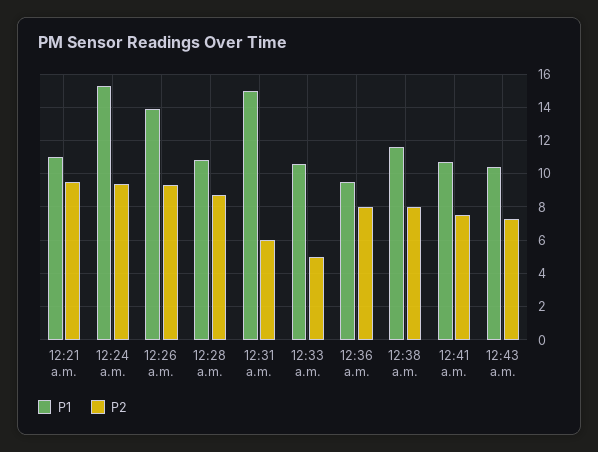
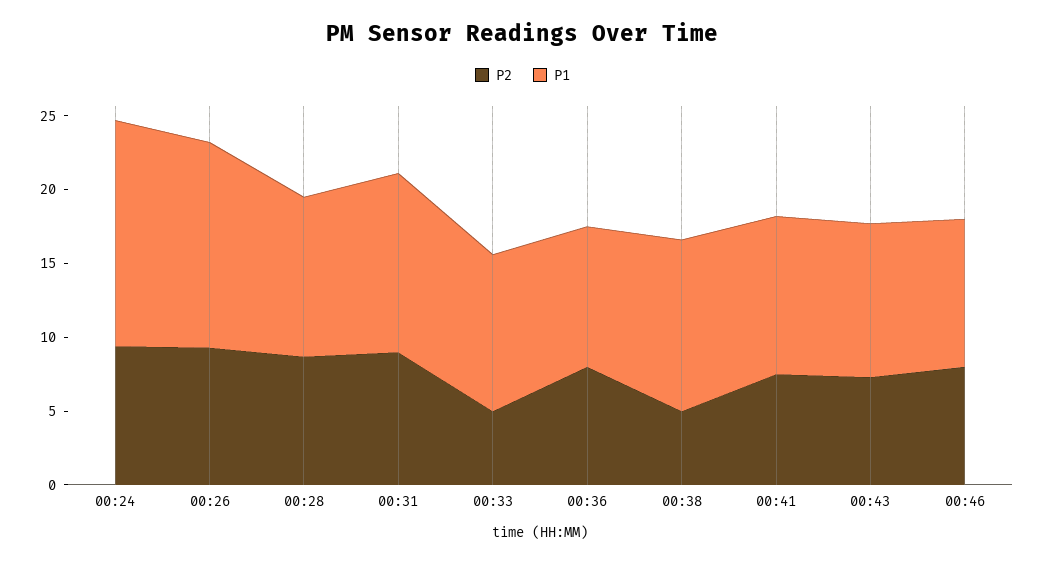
P1, 12:21 a.m.: 11 -> none
P2, 12:21 a.m.: 9.5 -> none
P1, 12:31 a.m.: 15 -> 12
P2, 12:31 a.m.: 6 -> 9
P2, 12:38 a.m.: 8 -> 5
P2, 00:46: none -> 8
P1, 00:46: none -> 10

